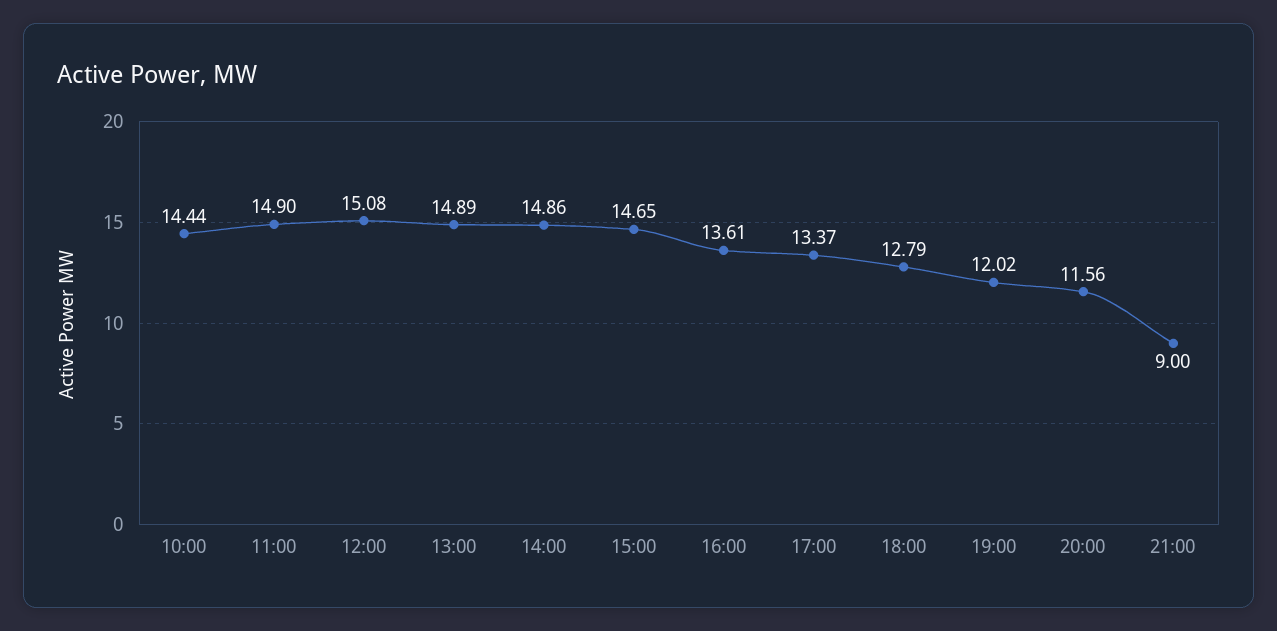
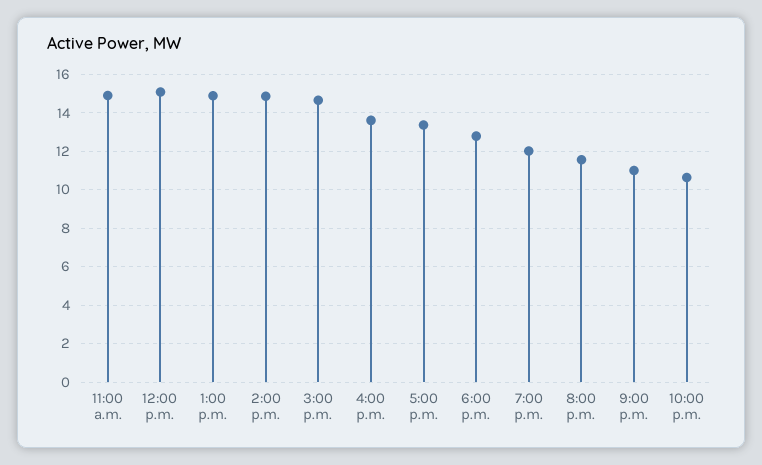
10:00: 14.44 -> none
21:00: 9 -> 11
10:00 p.m.: none -> 10.5

